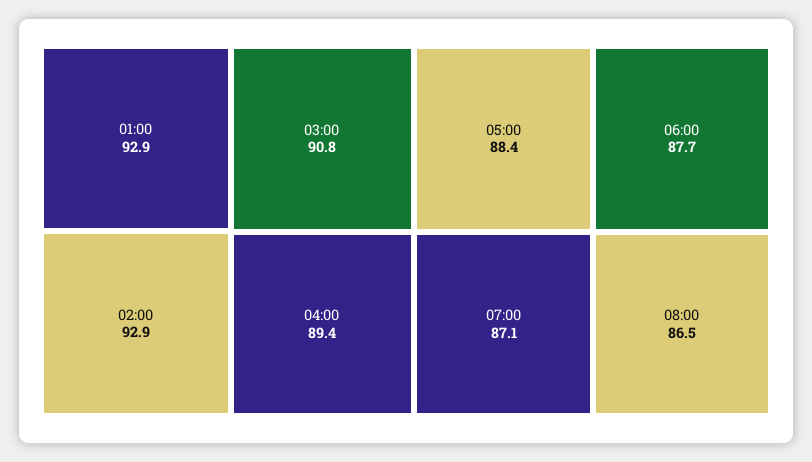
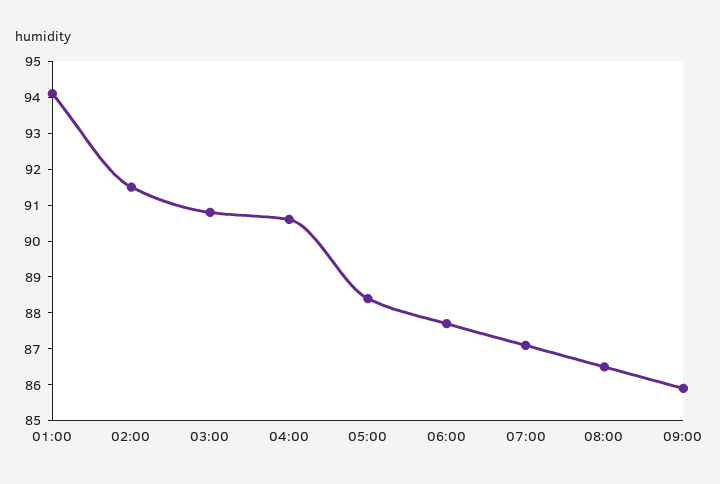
01:00: 92.9 -> 94
02:00: 92.9 -> 91.5
04:00: 89.4 -> 90.5
09:00: none -> 86

